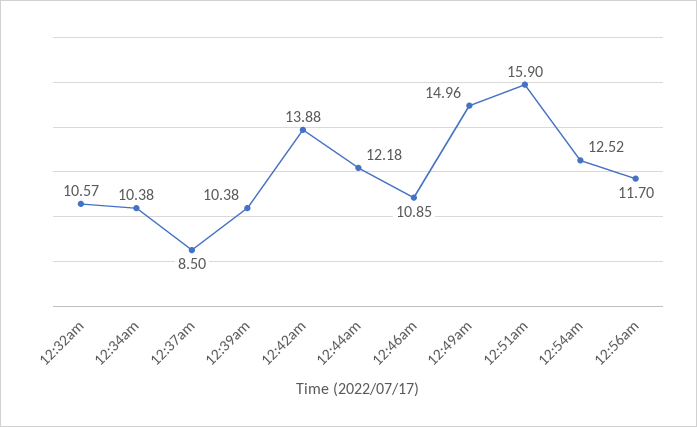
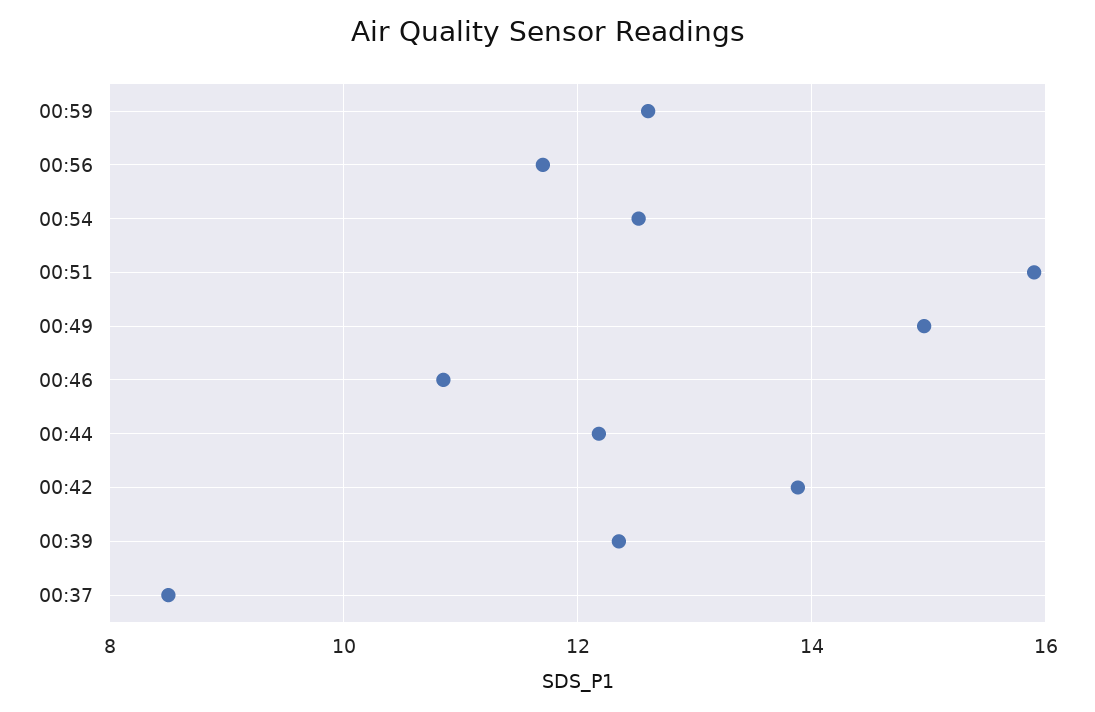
12:32am: 10.57 -> none
12:34am: 10.38 -> none
12:39am: 10.38 -> 12.4
00:59: none -> 12.6

